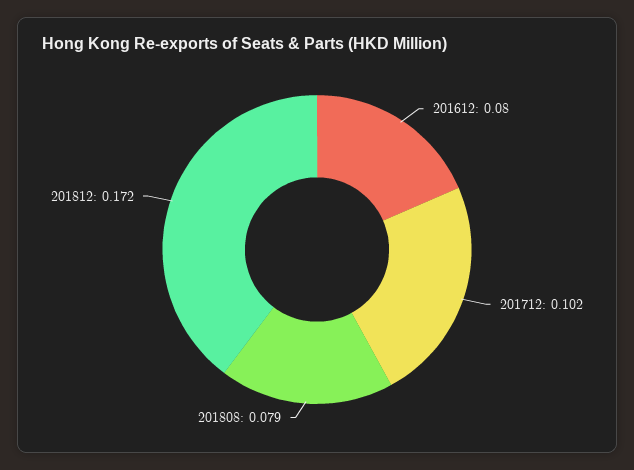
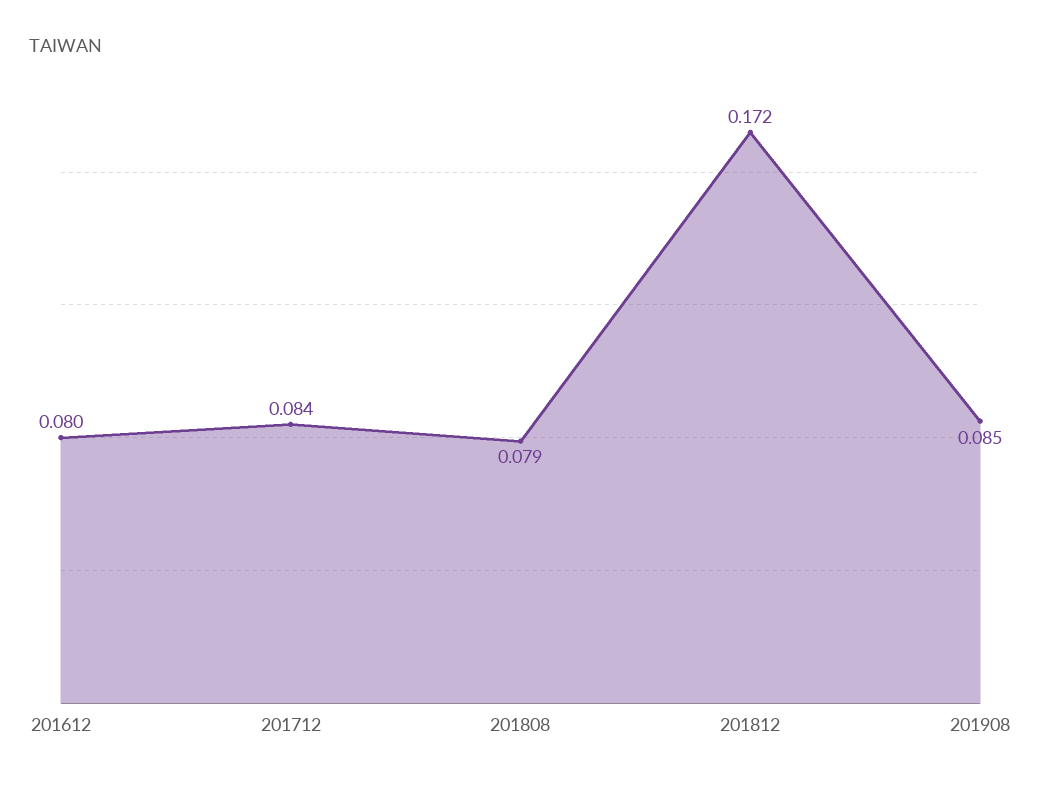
201712: 0.102 -> 0.084
201908: none -> 0.085

